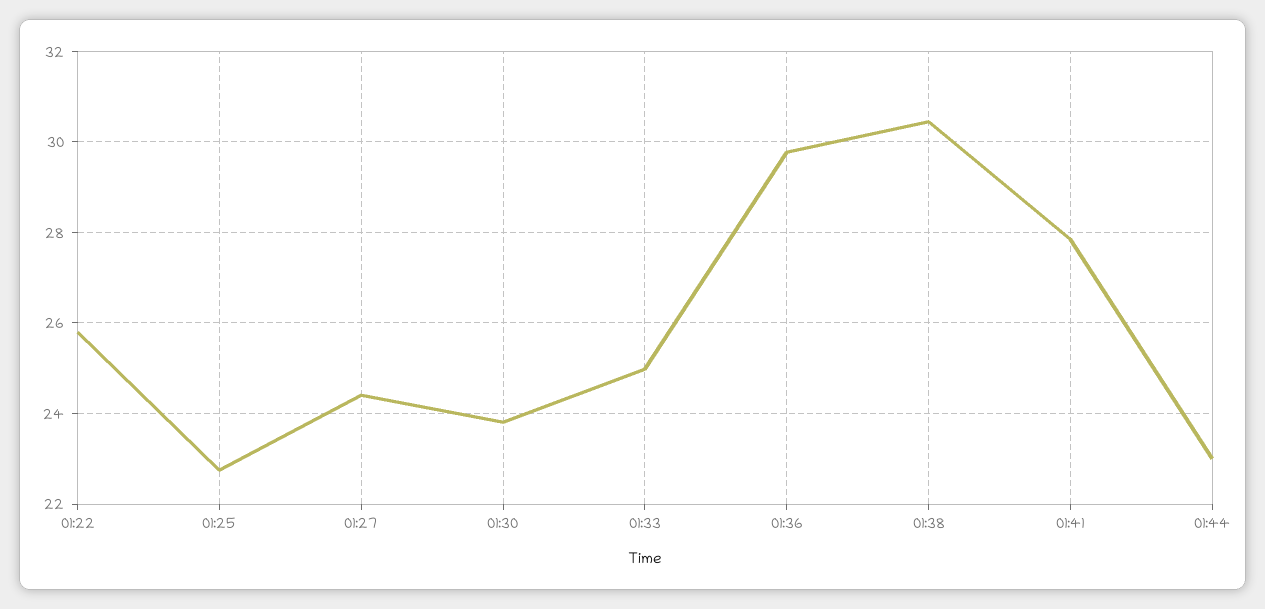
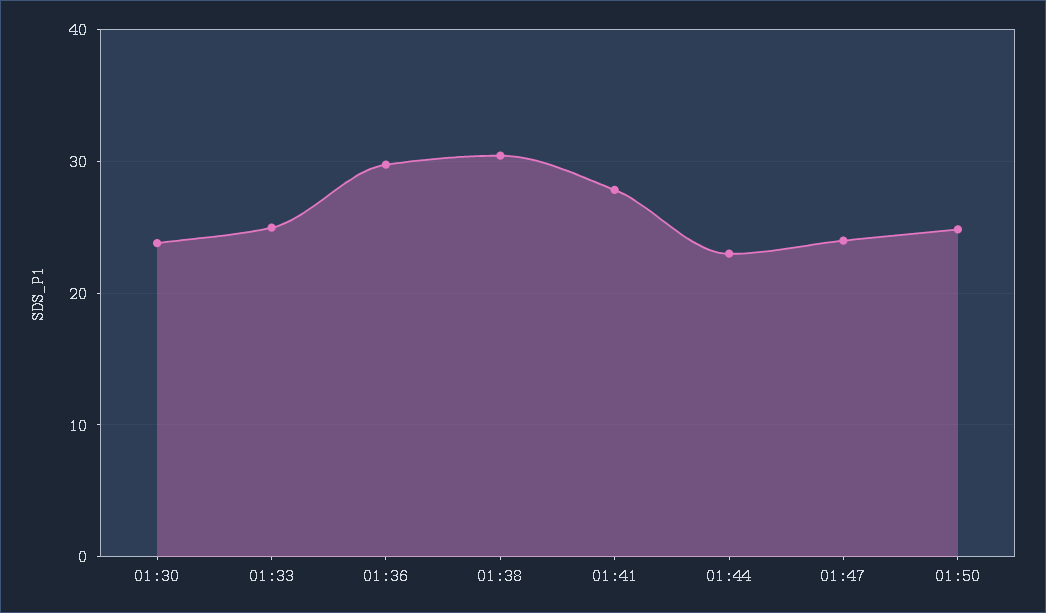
01:22: 25.8 -> none
01:25: 22.8 -> none
01:27: 24.4 -> none
01:47: none -> 24
01:50: none -> 25

